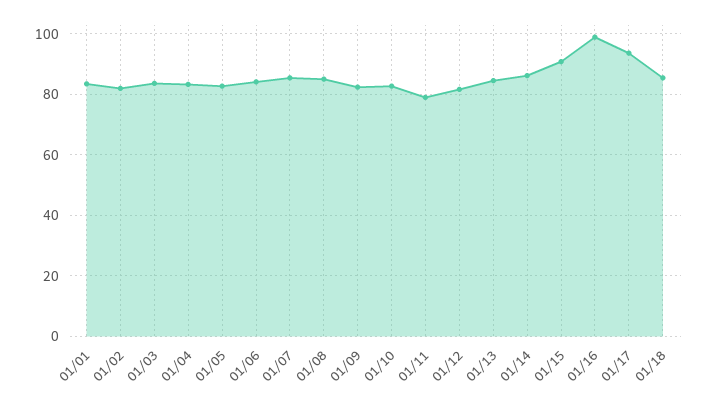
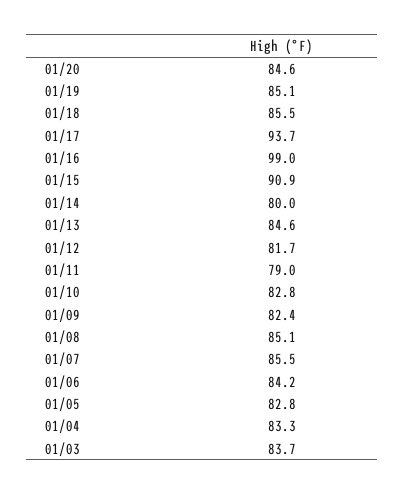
01/01: 84 -> none
01/02: 82 -> none
01/14: 86 -> 80
01/20: none -> 84.6
01/19: none -> 85.1

